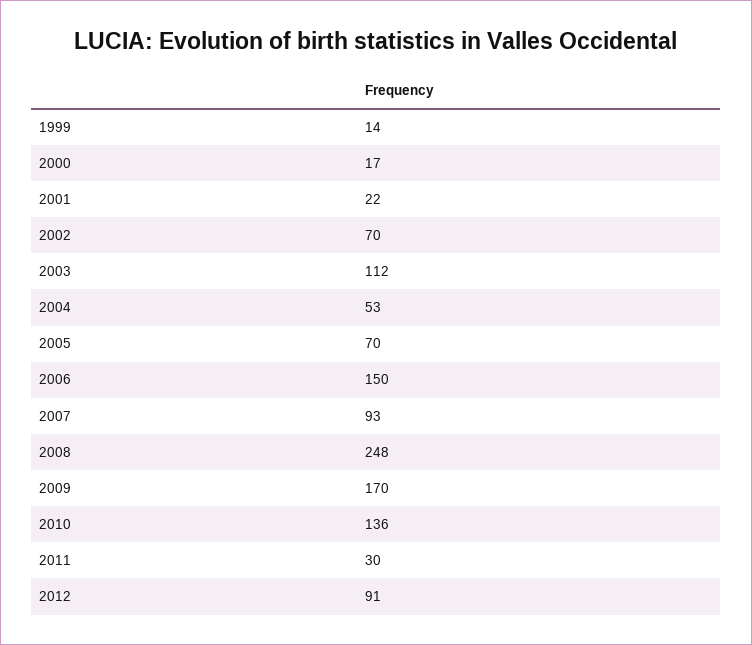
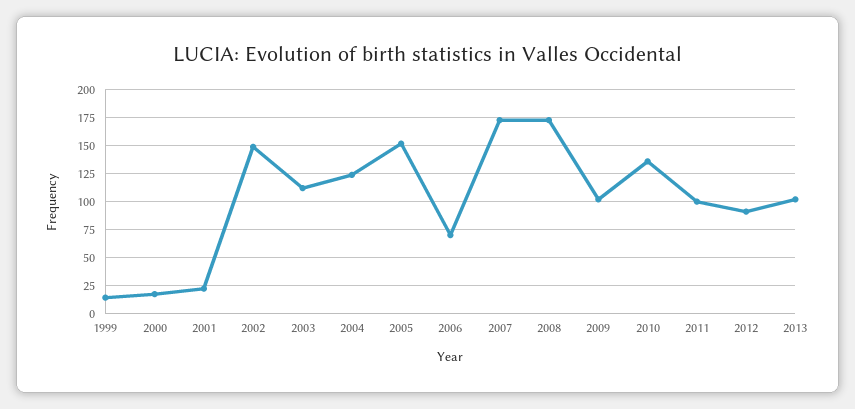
2002: 70 -> 150
2004: 53 -> 125
2005: 70 -> 150
2006: 150 -> 75
2007: 93 -> 175
2008: 248 -> 175
2009: 170 -> 100
2011: 30 -> 100
2013: none -> 100

